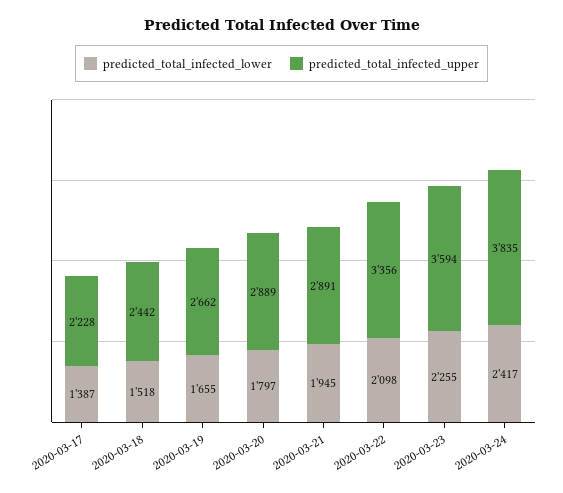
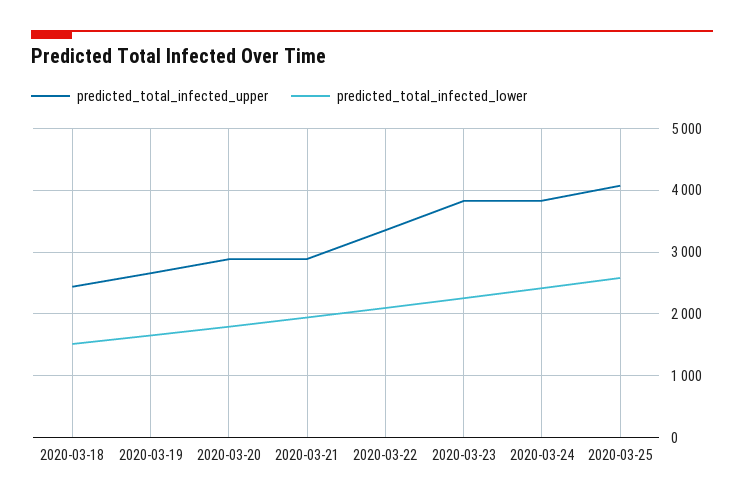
predicted_total_infected_lower, 2020-03-17: 1387 -> none
predicted_total_infected_upper, 2020-03-17: 2228 -> none
predicted_total_infected_upper, 2020-03-23: 3594 -> 3800
predicted_total_infected_upper, 2020-03-25: none -> 4100
predicted_total_infected_lower, 2020-03-25: none -> 2600

